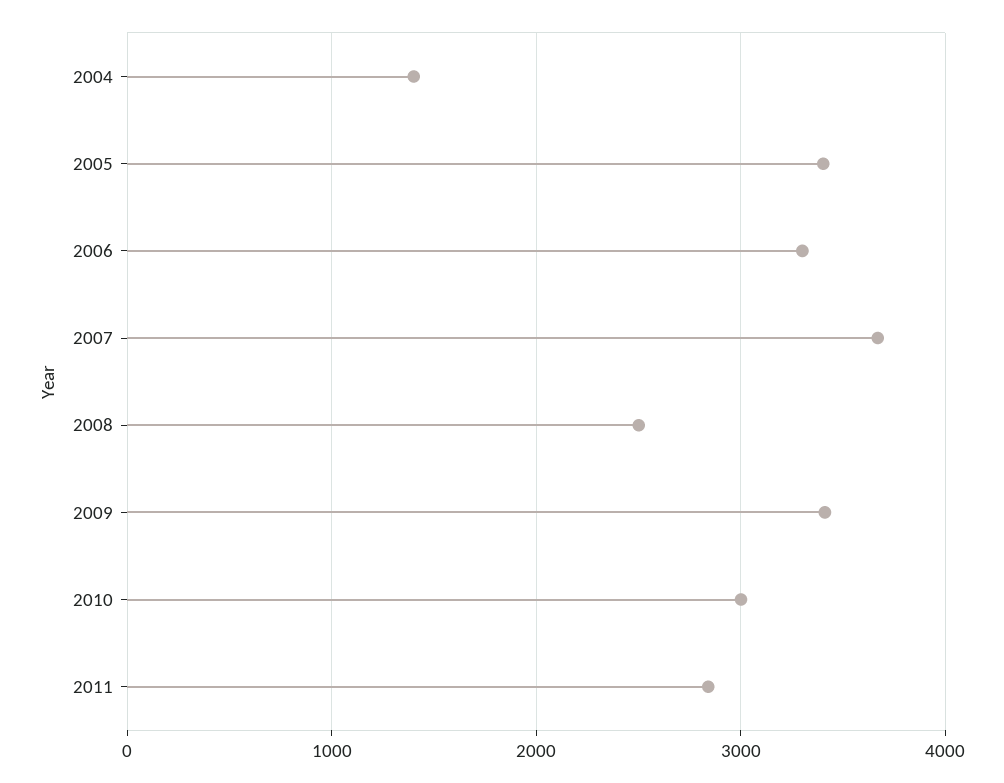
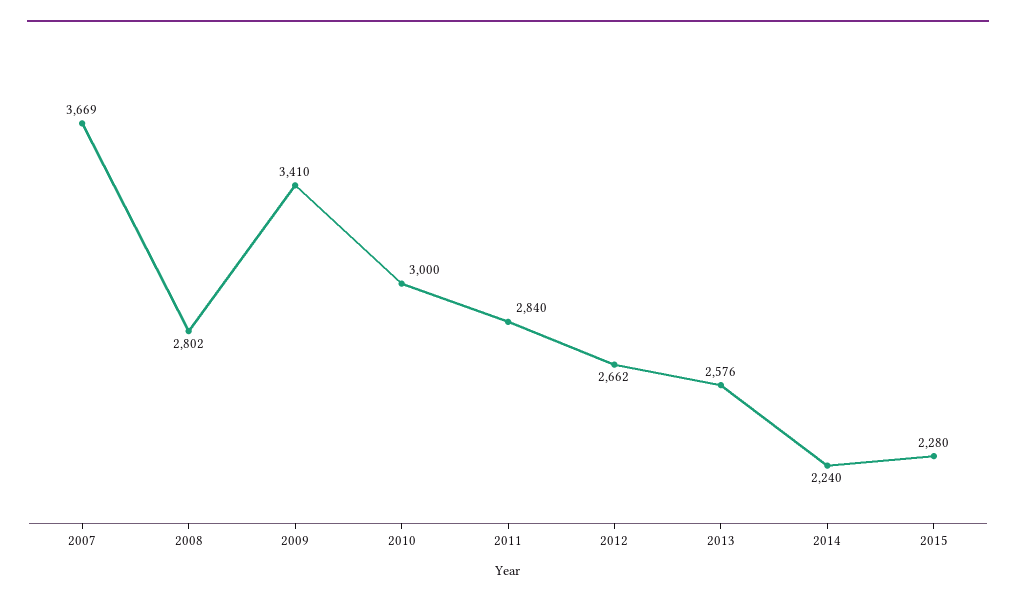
2004: 1400 -> none
2005: 3400 -> none
2006: 3300 -> none
2008: 2500 -> 2802
2012: none -> 2662
2013: none -> 2576
2014: none -> 2240
2015: none -> 2280

